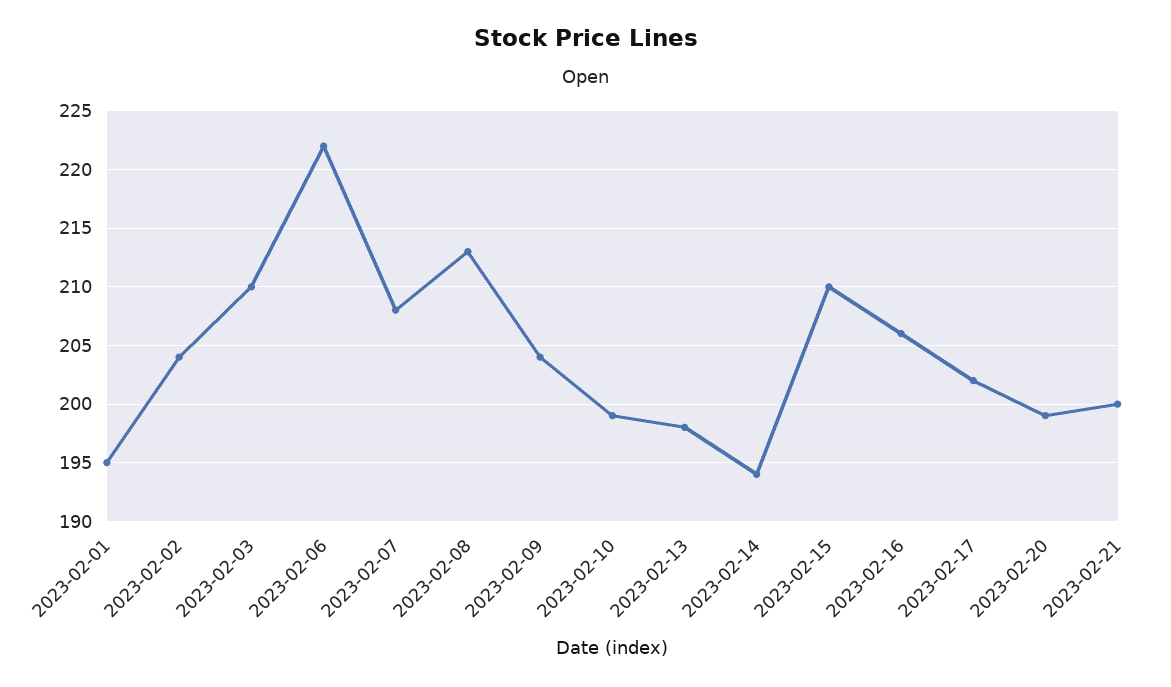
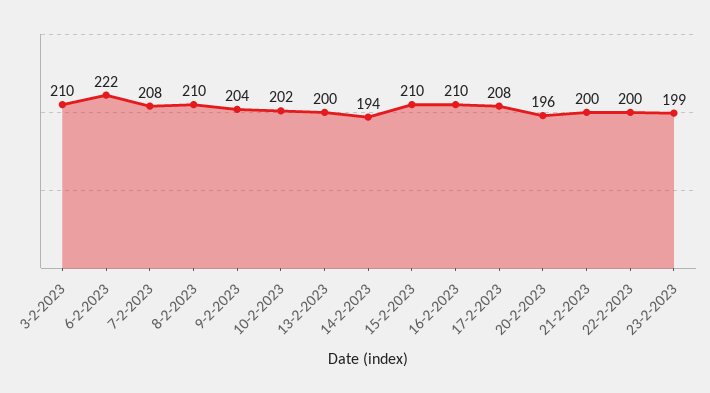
2023-02-01: 195 -> none
2023-02-02: 204 -> none
2023-02-08: 213 -> 210
2023-02-10: 199 -> 202
2023-02-13: 198 -> 200
2023-02-16: 206 -> 210
2023-02-17: 202 -> 208
2023-02-20: 199 -> 196
22-2-2023: none -> 200
23-2-2023: none -> 199

